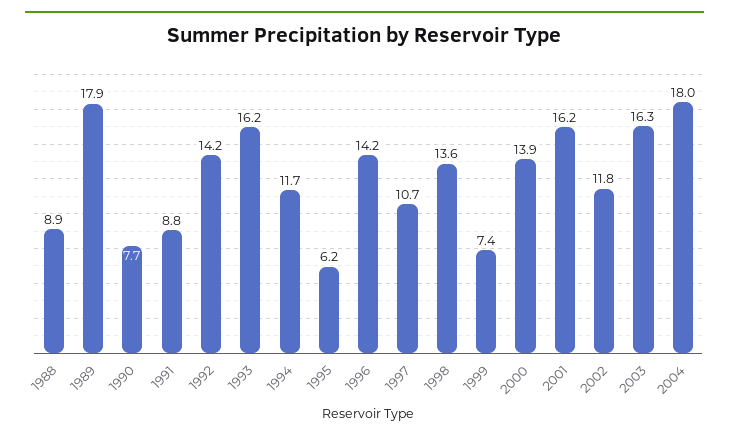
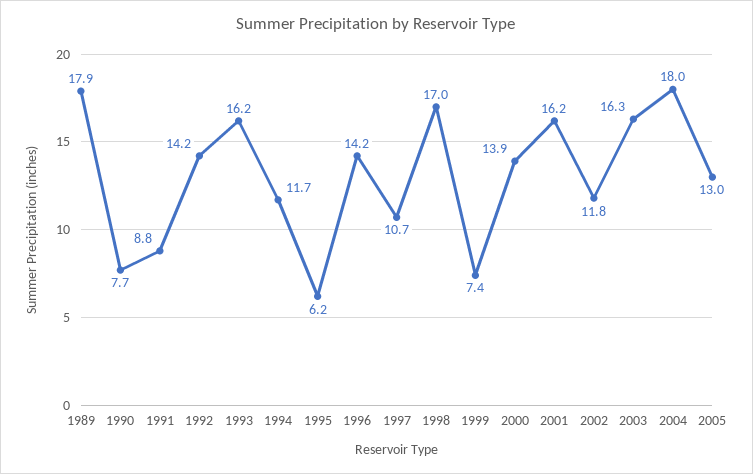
1988: 8.9 -> none
1998: 13.6 -> 17
2005: none -> 13

